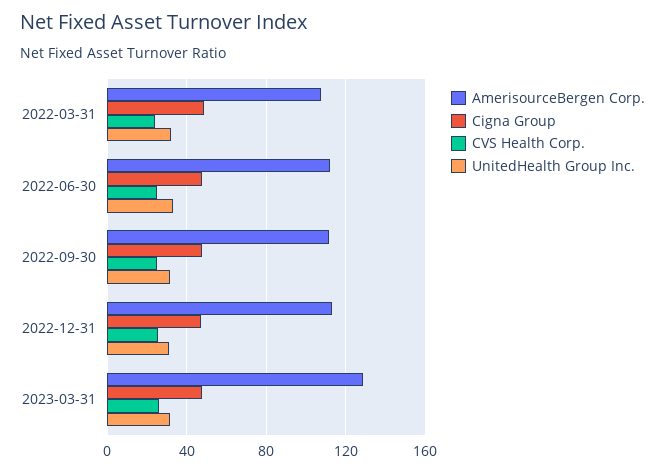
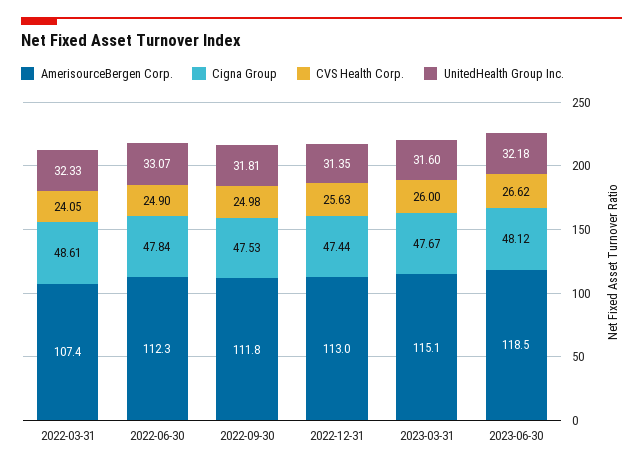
AmerisourceBergen Corp., 2023-03-31: 130 -> 115.1
AmerisourceBergen Corp., 2023-06-30: none -> 118.5
Cigna Group, 2023-06-30: none -> 48.12
CVS Health Corp., 2023-06-30: none -> 26.62
UnitedHealth Group Inc., 2023-06-30: none -> 32.18

